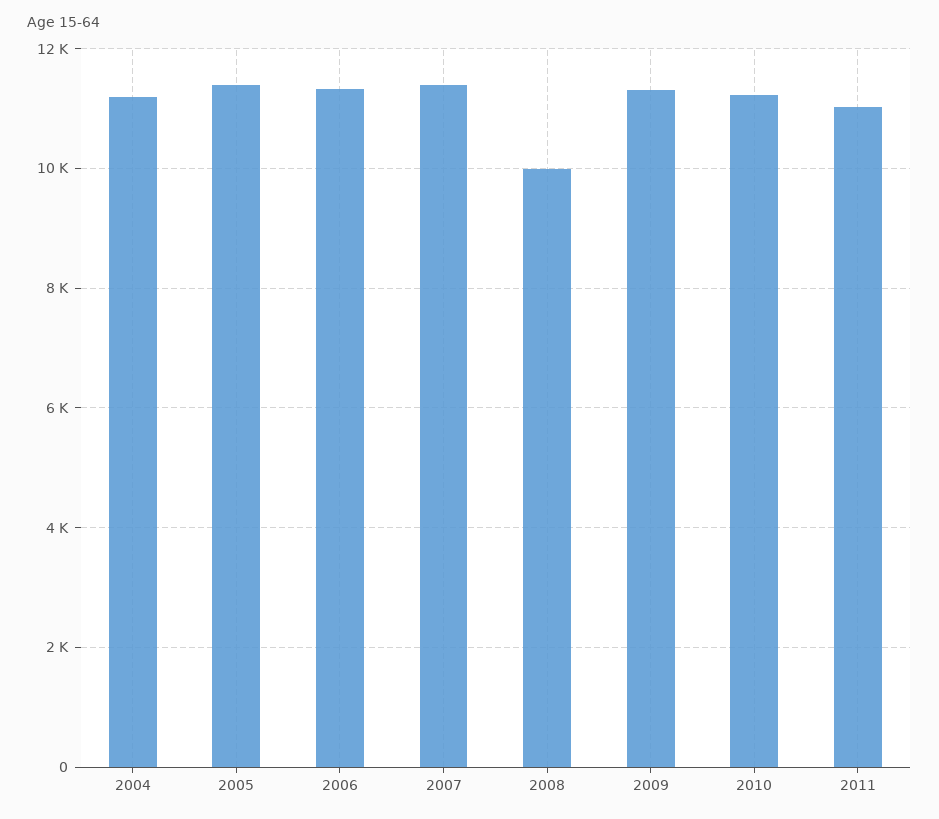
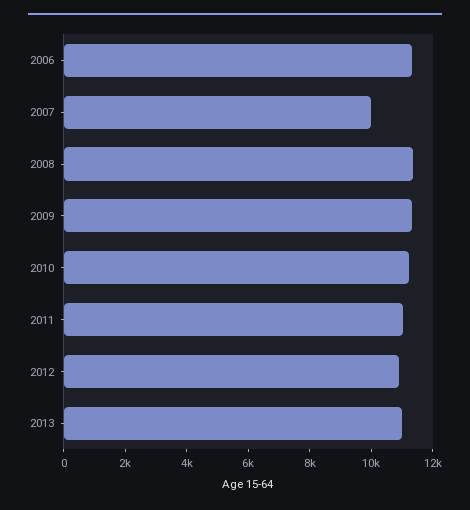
2004: 11200 -> none
2005: 11400 -> none
2007: 11400 -> 10000
2008: 10000 -> 11500
2012: none -> 11000
2013: none -> 11000

